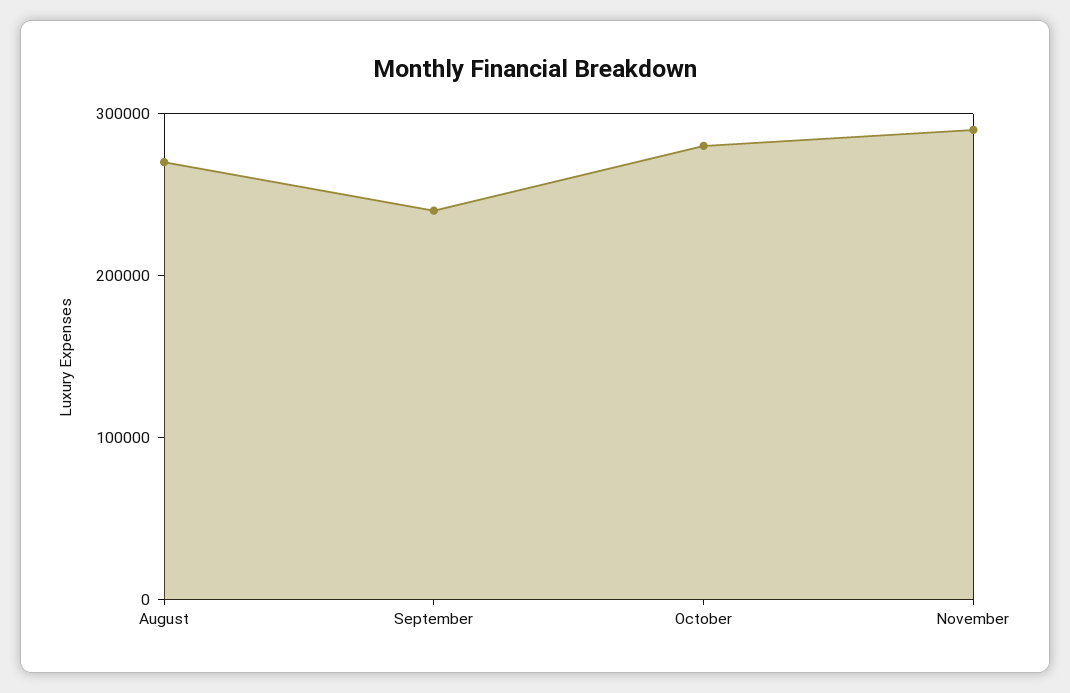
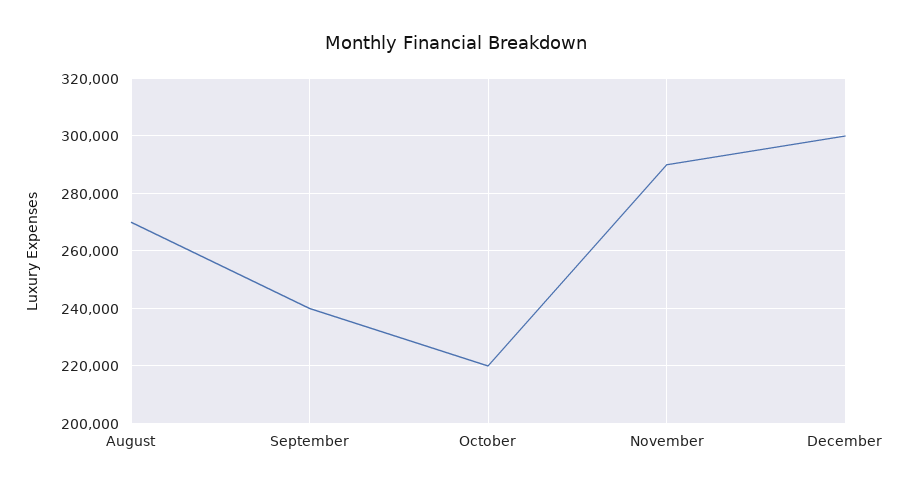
October: 280000 -> 220000
December: none -> 300000

